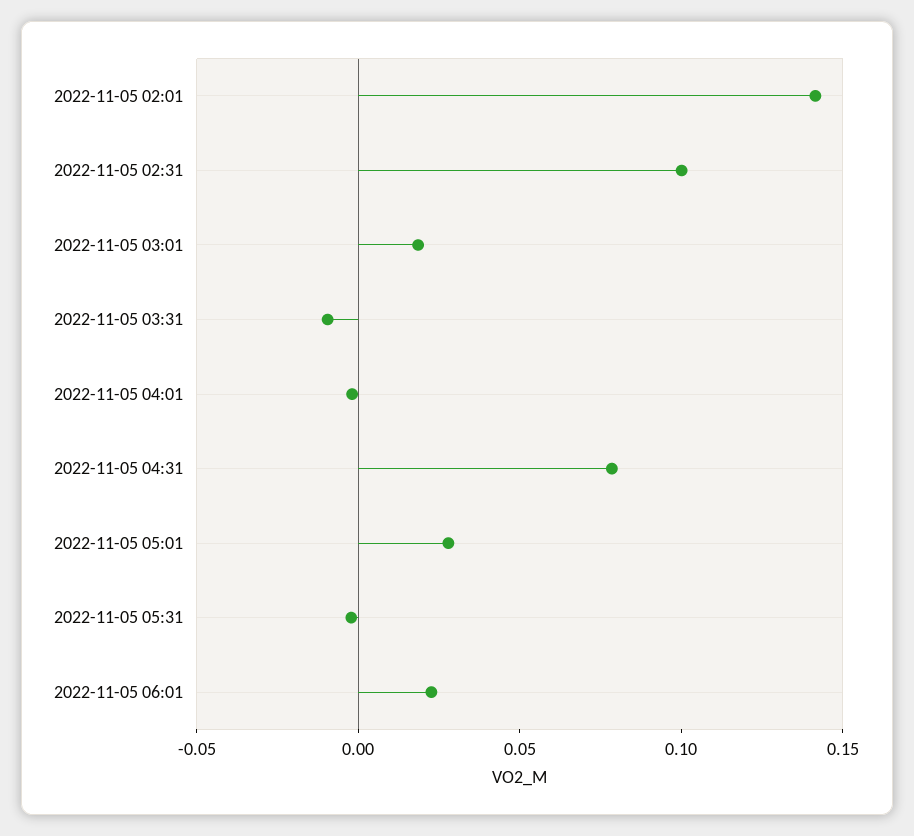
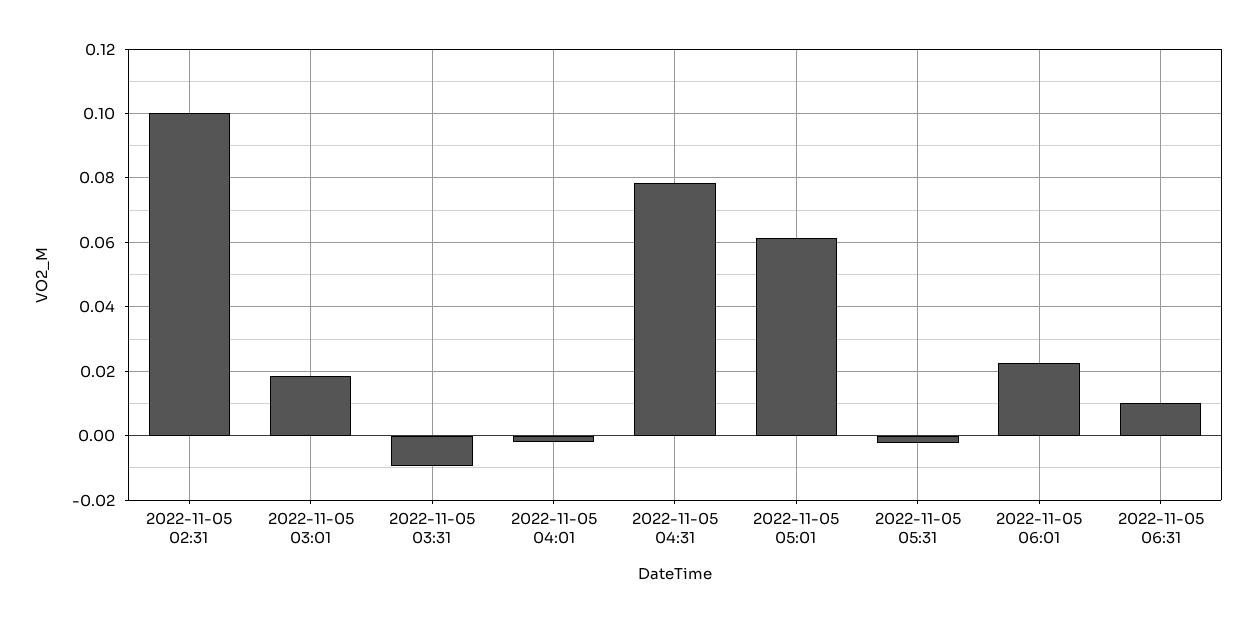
2022-11-05 02:01: 0.14 -> none
2022-11-05 05:01: 0.03 -> 0.062
2022-11-05 06:31: none -> 0.01

